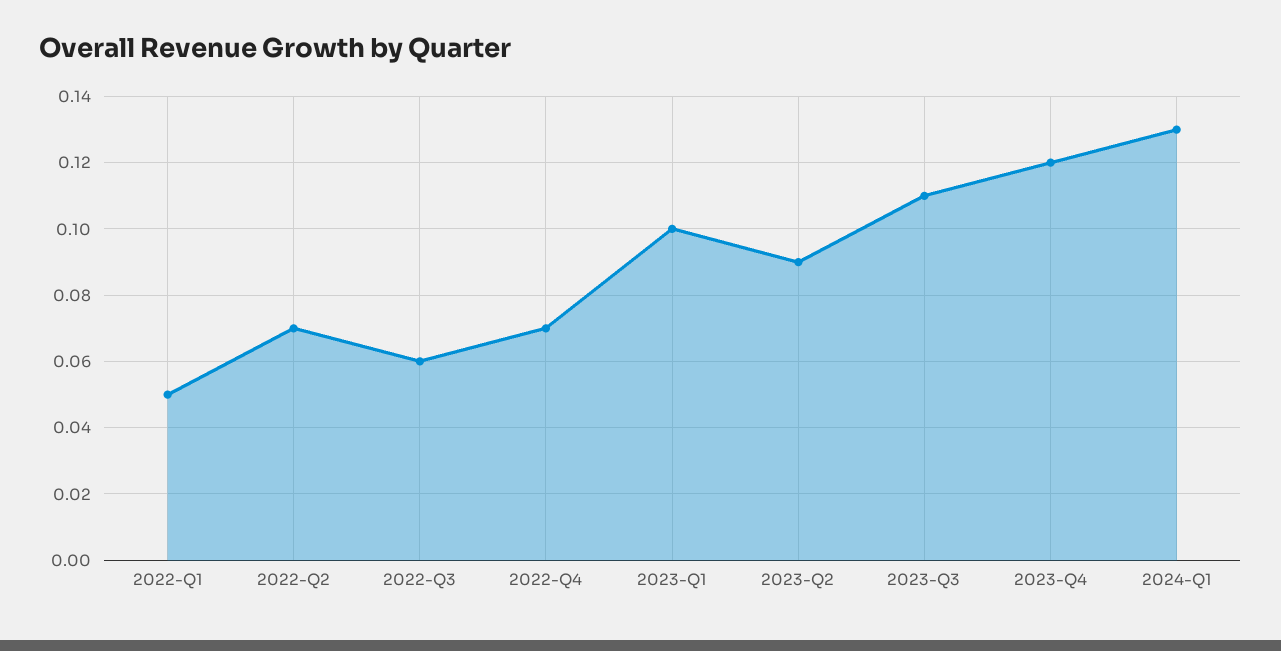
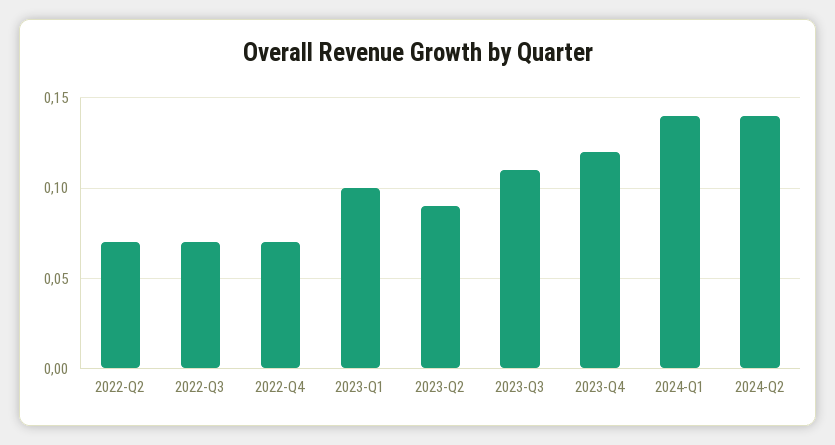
2022-Q1: 0.05 -> none
2022-Q3: 0.06 -> 0.07
2024-Q1: 0.13 -> 0.14
2024-Q2: none -> 0.14

